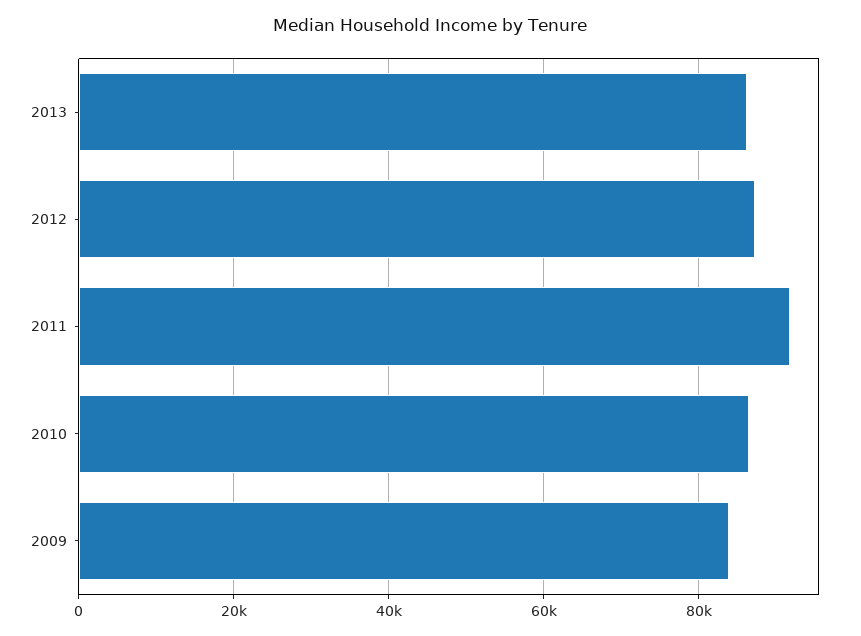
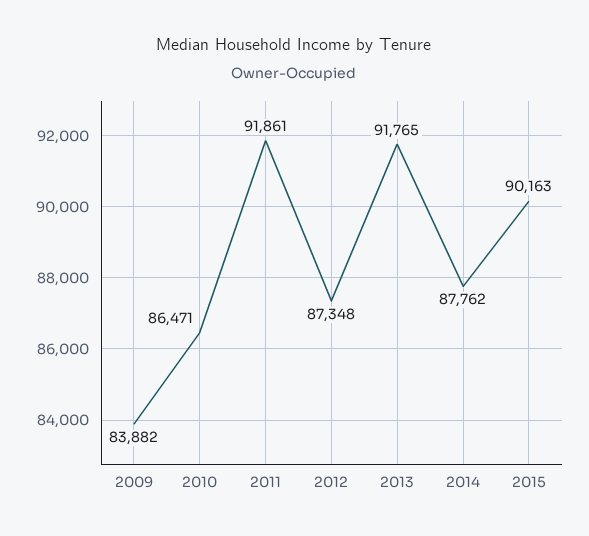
2013: 86000 -> 91765
2014: none -> 87762
2015: none -> 90163

